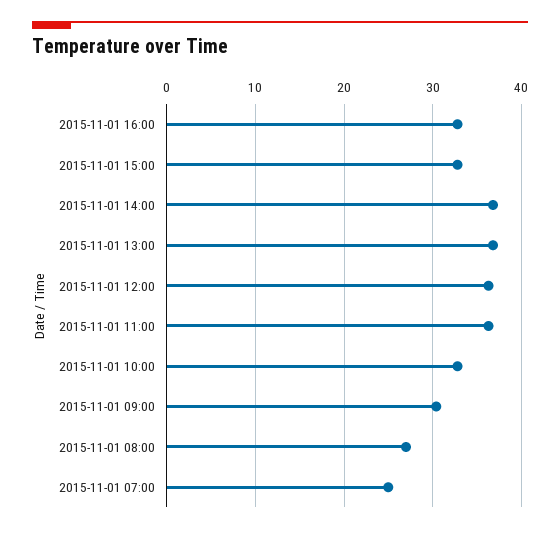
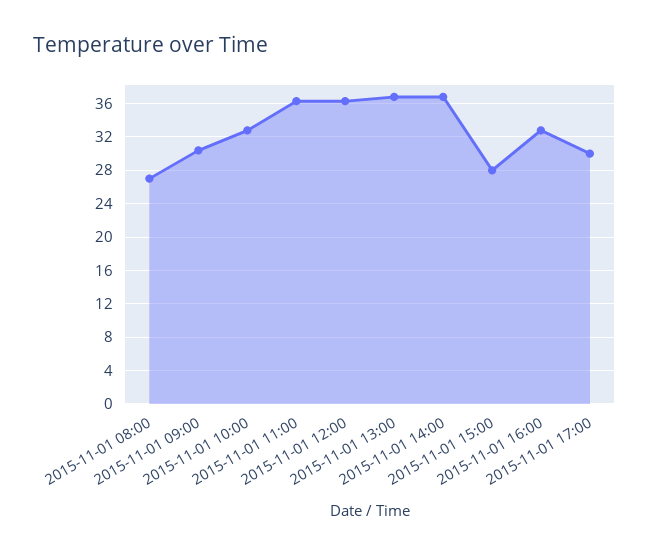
2015-11-01 15:00: 33 -> 28
2015-11-01 07:00: 25 -> none
2015-11-01 17:00: none -> 30

